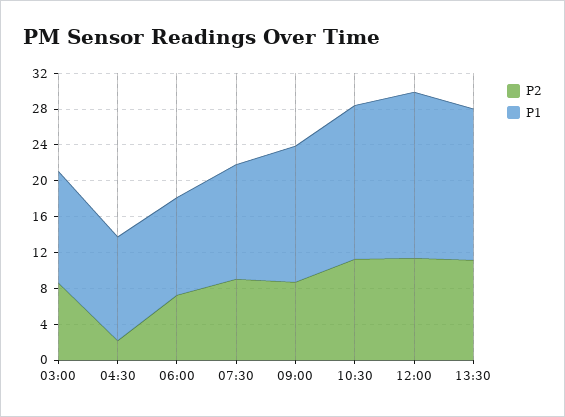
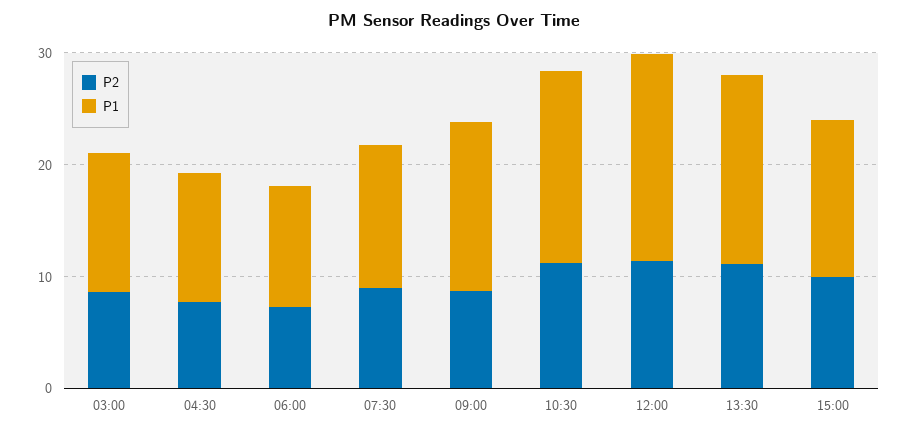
P2, 04:30: 2 -> 8
P2, 15:00: none -> 10
P1, 15:00: none -> 14

